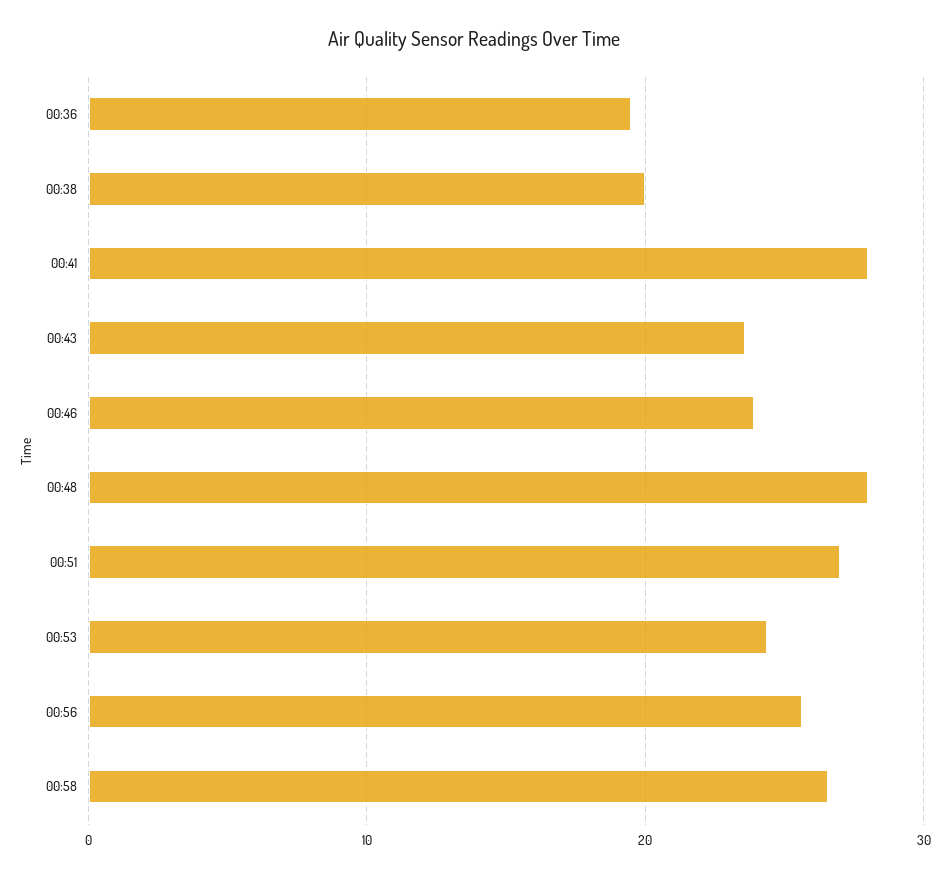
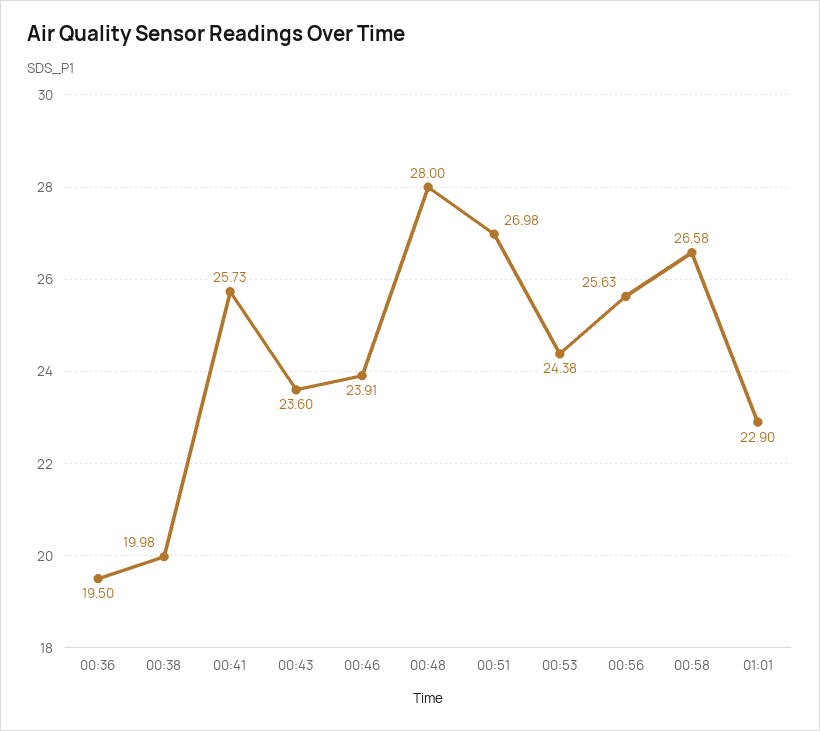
00:41: 28 -> 25.73
01:01: none -> 22.9

